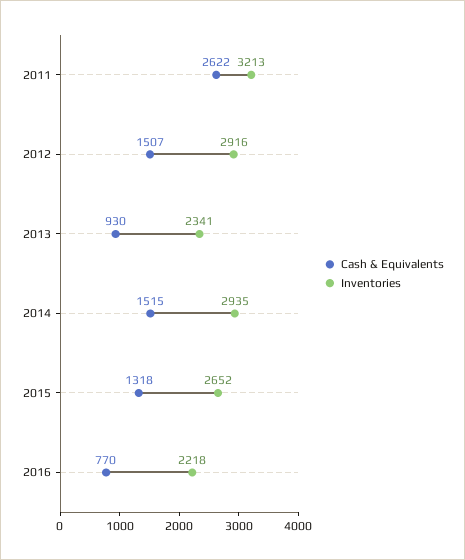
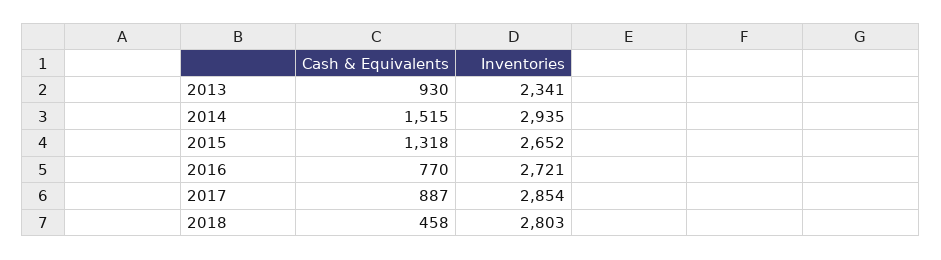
Cash & Equivalents, 2011: 2622 -> none
Inventories, 2011: 3213 -> none
Cash & Equivalents, 2012: 1507 -> none
Inventories, 2012: 2916 -> none
Inventories, 2016: 2218 -> 2721
Cash & Equivalents, 2017: none -> 887
Inventories, 2017: none -> 2854
Cash & Equivalents, 2018: none -> 458
Inventories, 2018: none -> 2803

